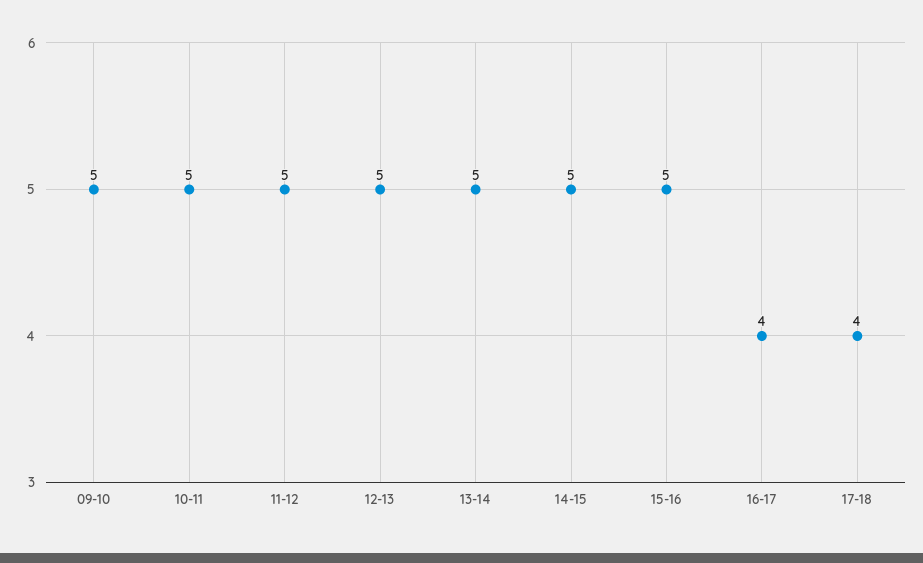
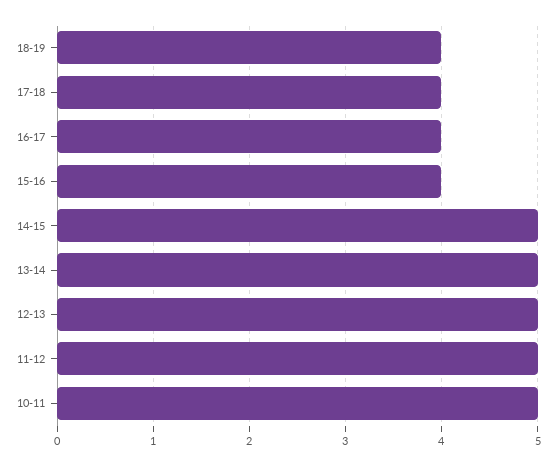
09-10: 5 -> none
15-16: 5 -> 4
18-19: none -> 4

